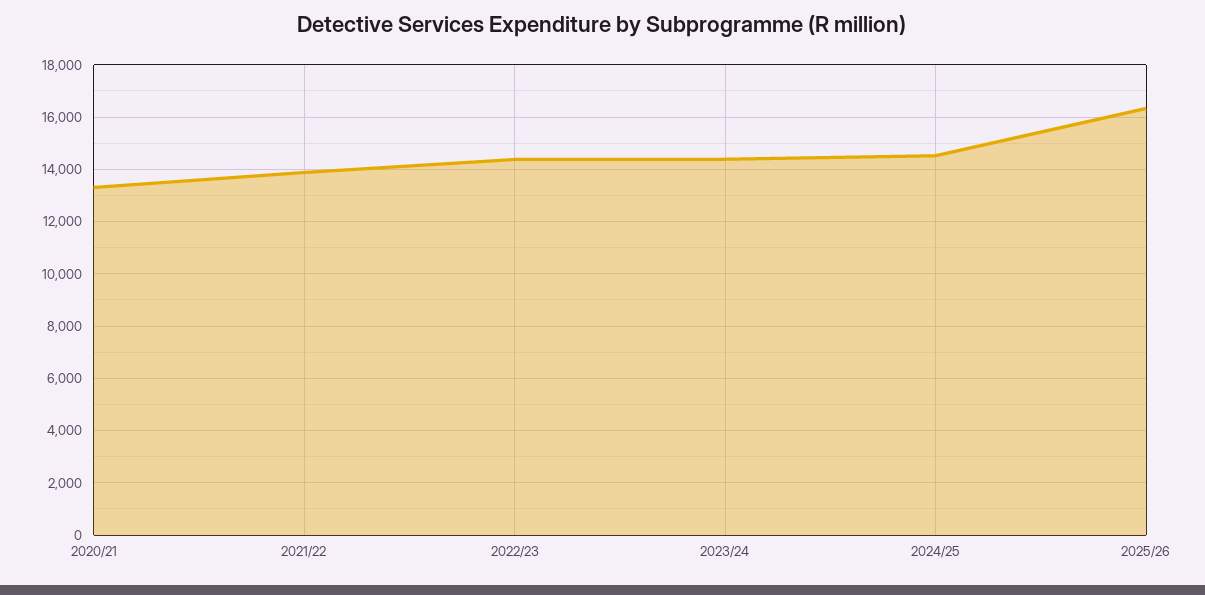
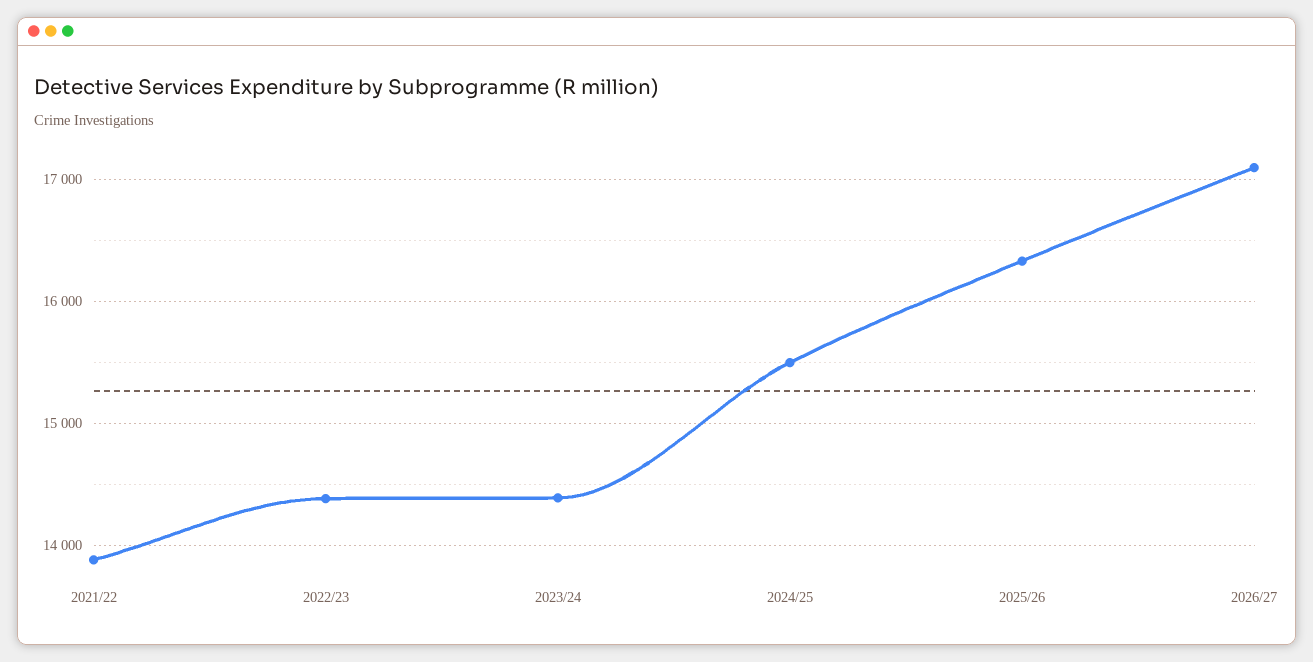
2020/21: 13250 -> none
2024/25: 14500 -> 15500
2026/27: none -> 17100

